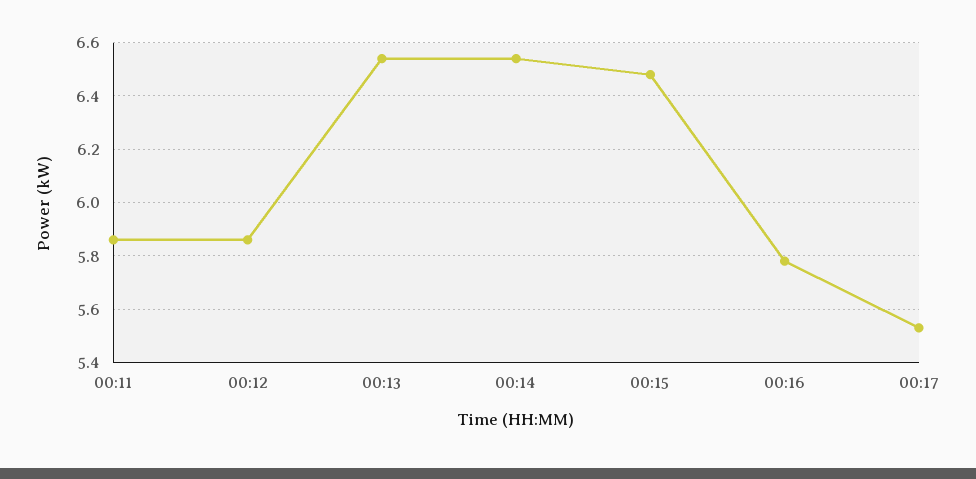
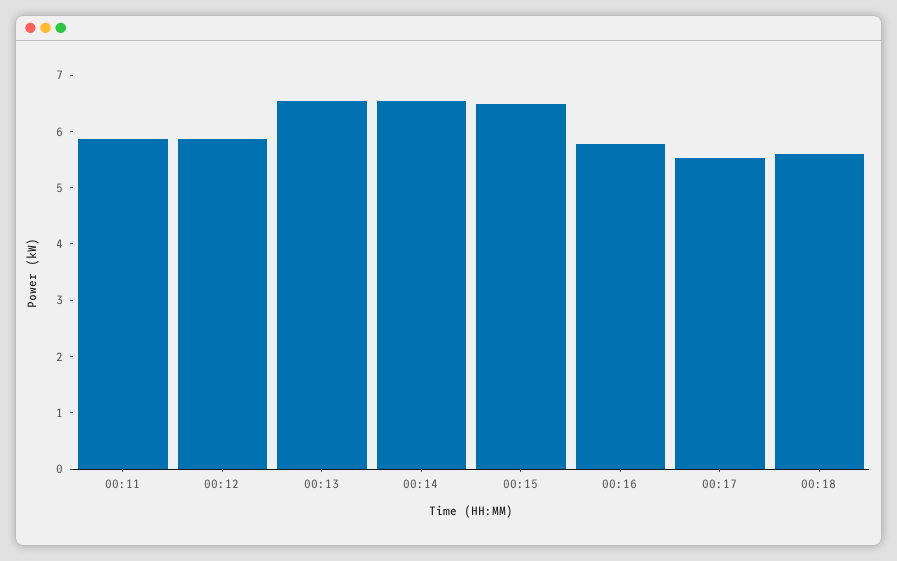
00:18: none -> 5.6

